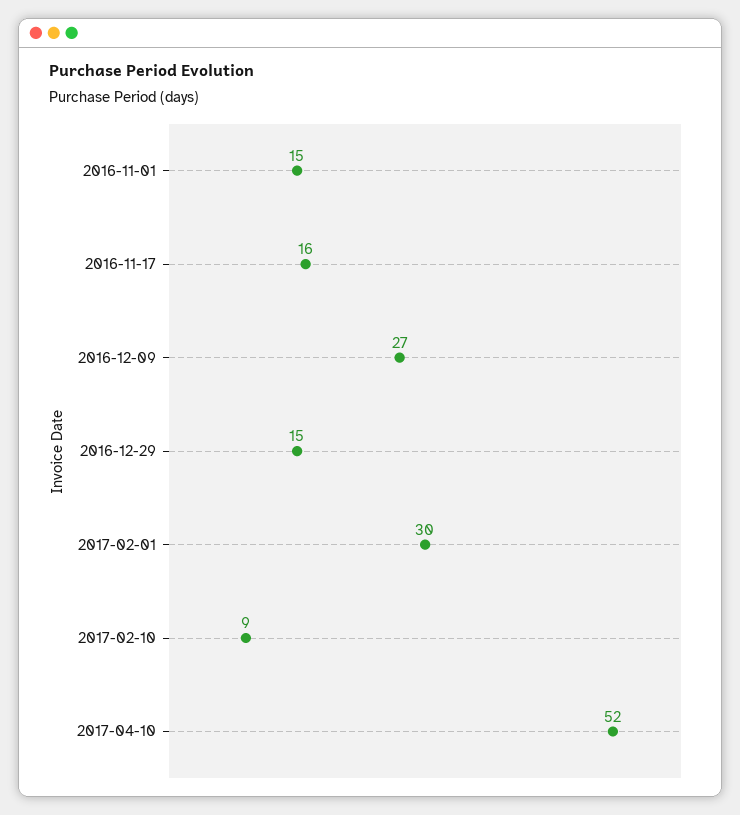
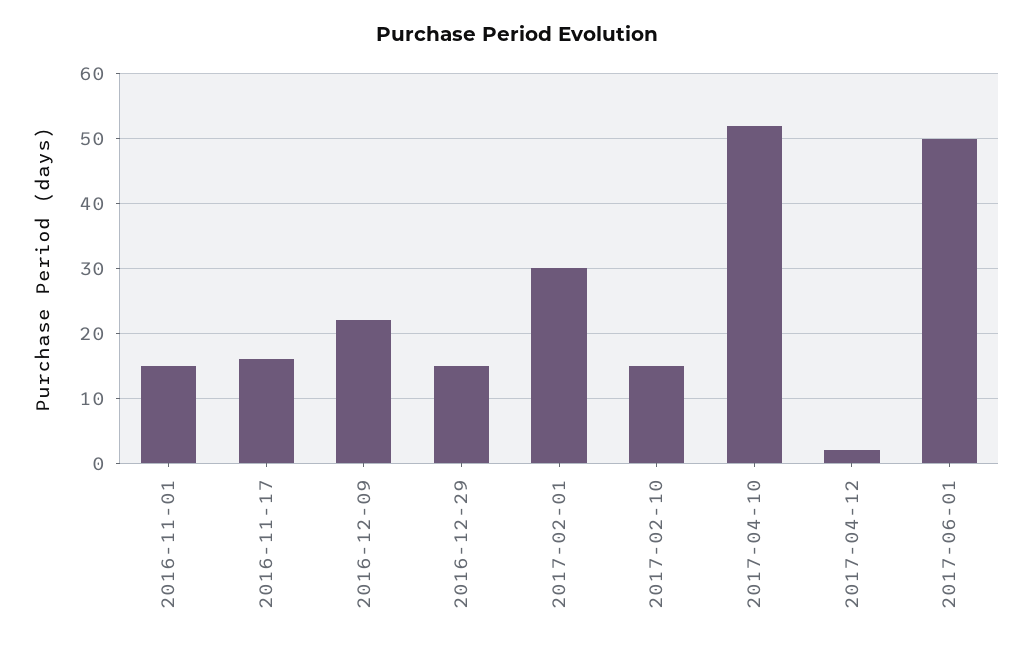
2016-12-09: 27 -> 22
2017-02-10: 9 -> 15
2017-04-12: none -> 2
2017-06-01: none -> 50

